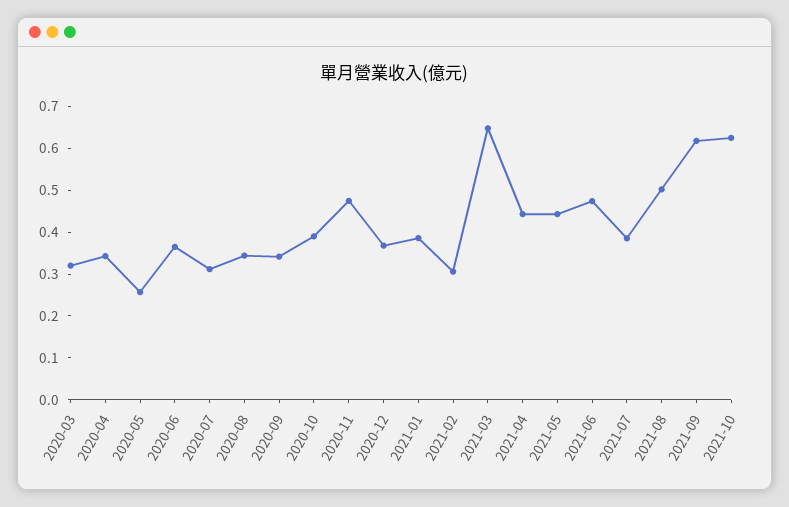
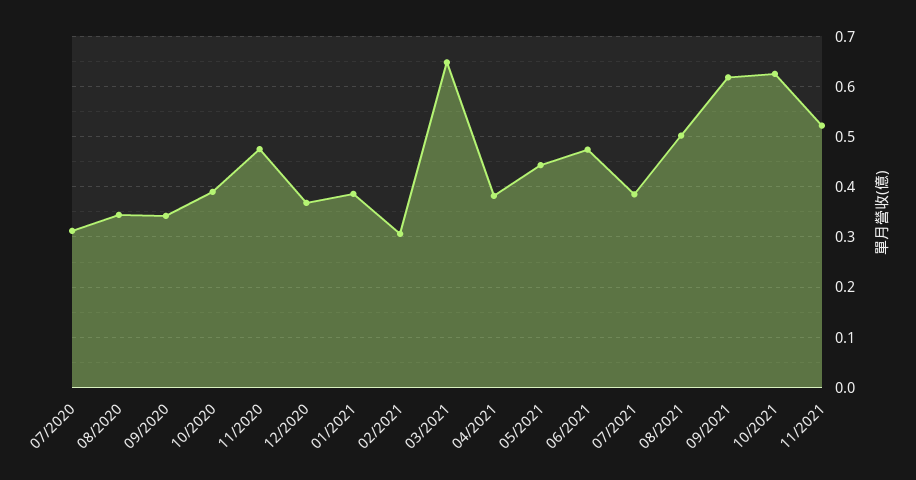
2020-03: 0.32 -> none
2020-04: 0.34 -> none
2020-05: 0.26 -> none
2020-06: 0.36 -> none
2021-04: 0.44 -> 0.38
11/2021: none -> 0.52

